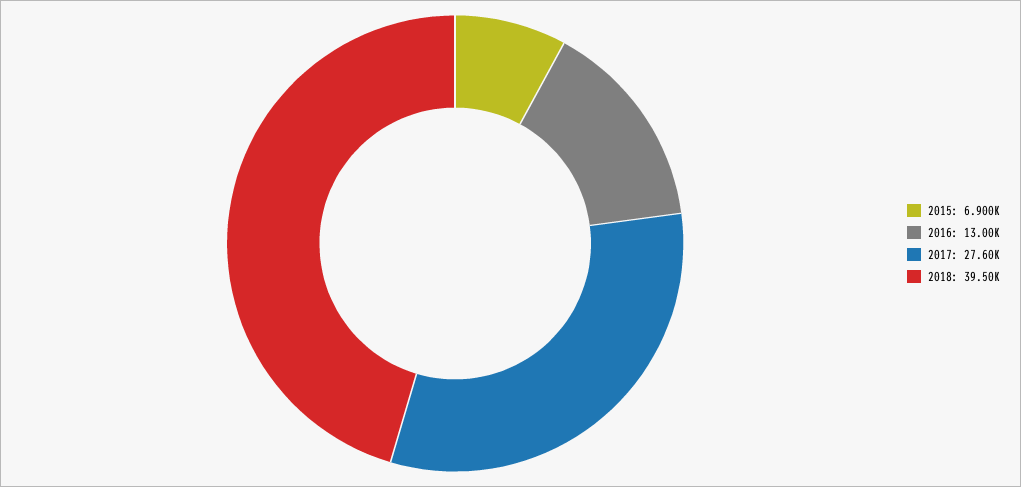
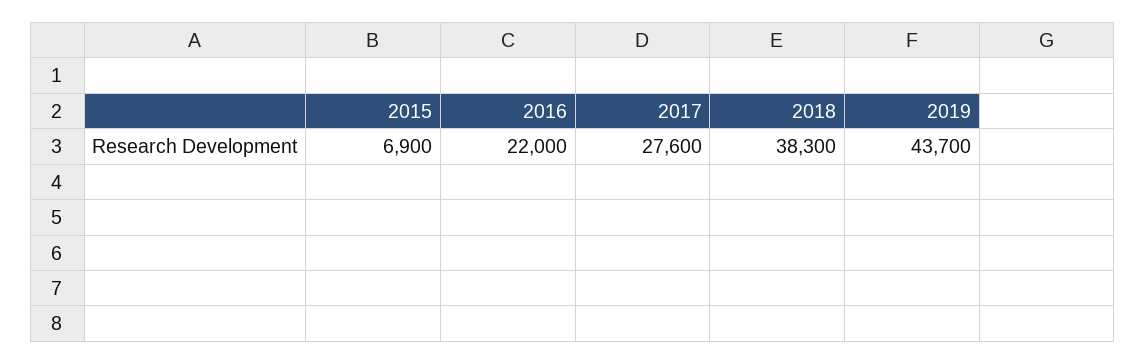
2016: 13000 -> 22000
2018: 39500 -> 38300
2019: none -> 43700

